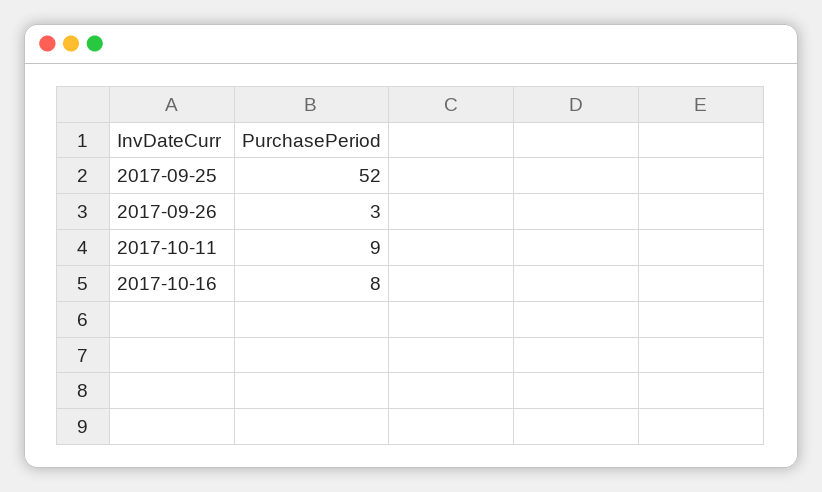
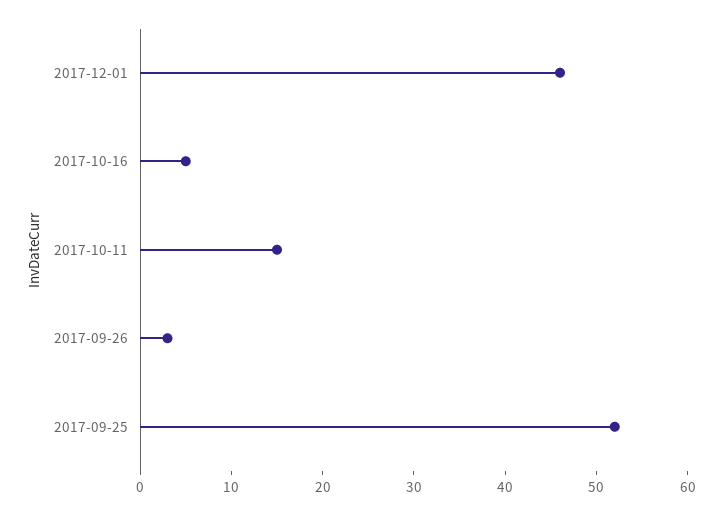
2017-10-11: 9 -> 15
2017-10-16: 8 -> 5
2017-12-01: none -> 46

